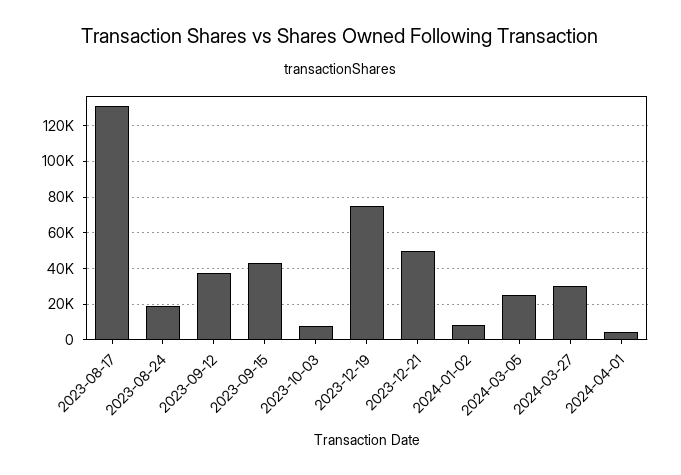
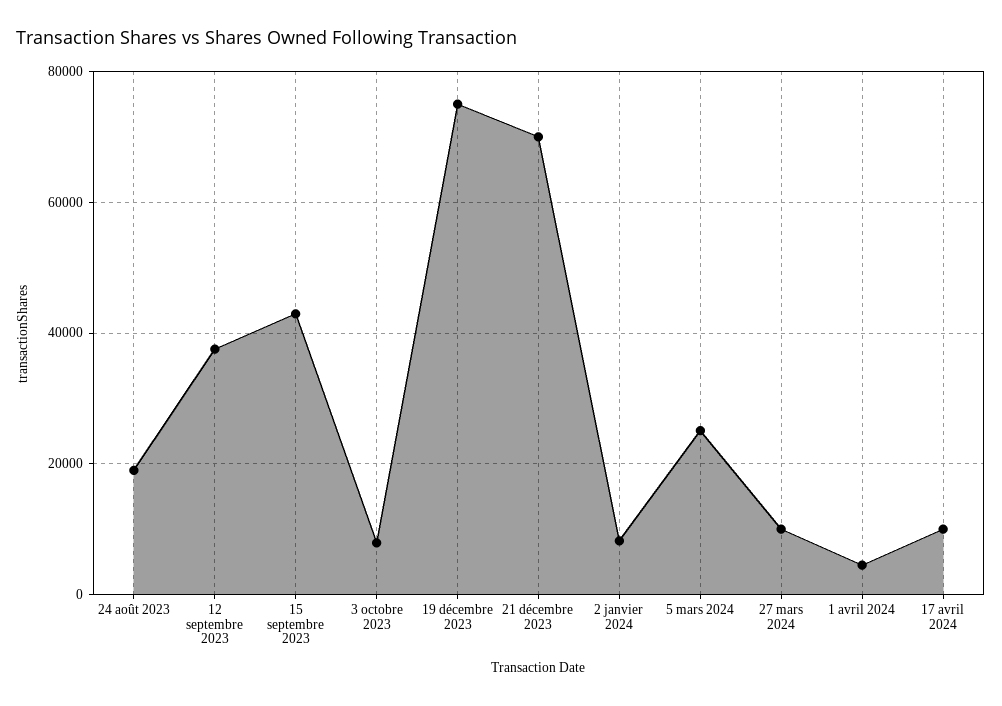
2023-08-17: 130000 -> none
2023-12-21: 50000 -> 70000
2024-03-27: 30000 -> 10000
17 avril 2024: none -> 10000

